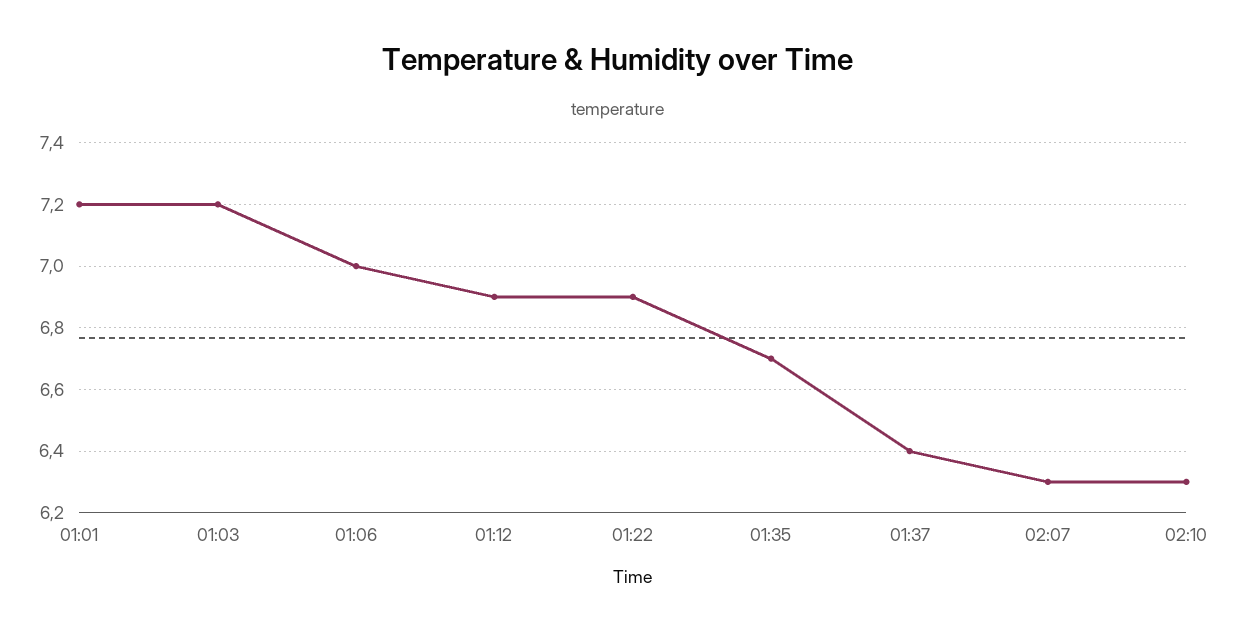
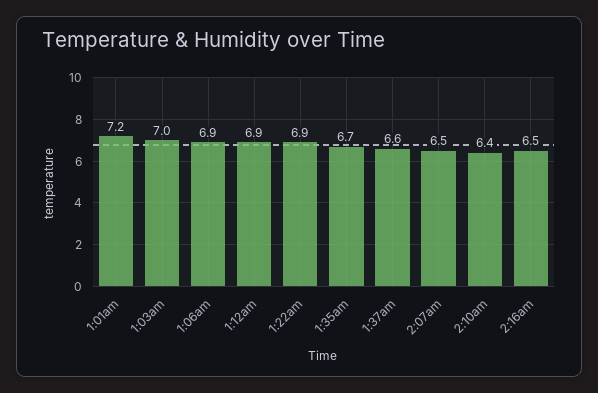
01:03: 7.2 -> 7
01:06: 7 -> 6.9
01:37: 6.4 -> 6.6
02:07: 6.3 -> 6.5
02:10: 6.3 -> 6.4
2:16am: none -> 6.5

